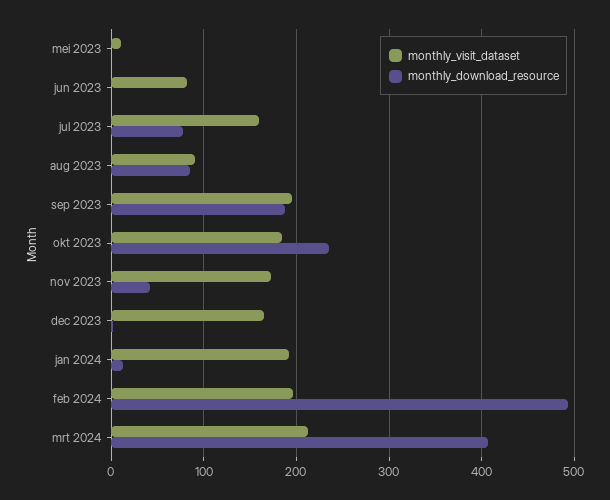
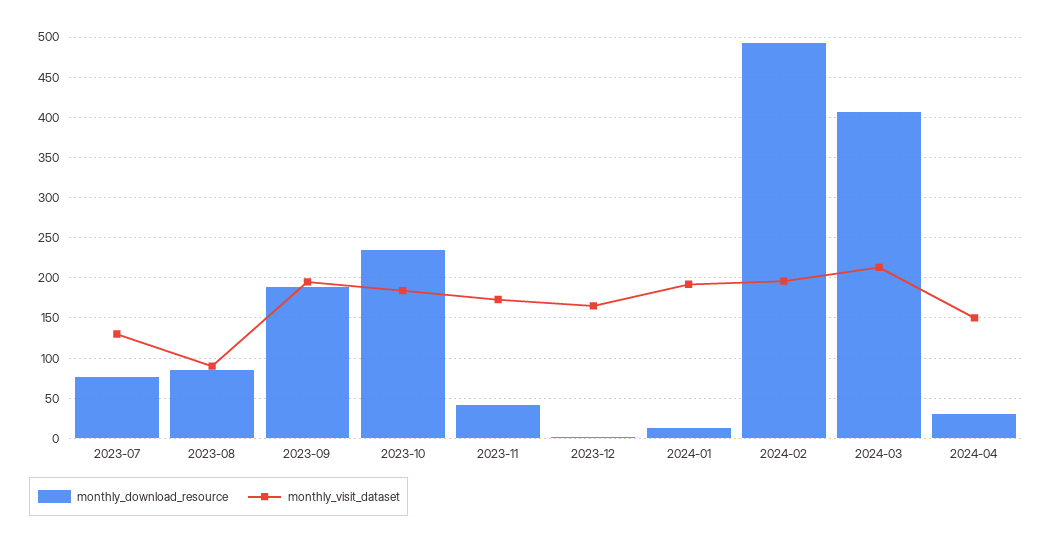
monthly_visit_dataset, mei 2023: 10 -> none
monthly_download_resource, mei 2023: 0 -> none
monthly_visit_dataset, jun 2023: 80 -> none
monthly_download_resource, jun 2023: 0 -> none
monthly_visit_dataset, jul 2023: 160 -> 130
monthly_download_resource, 2024-04: none -> 30
monthly_visit_dataset, 2024-04: none -> 150

